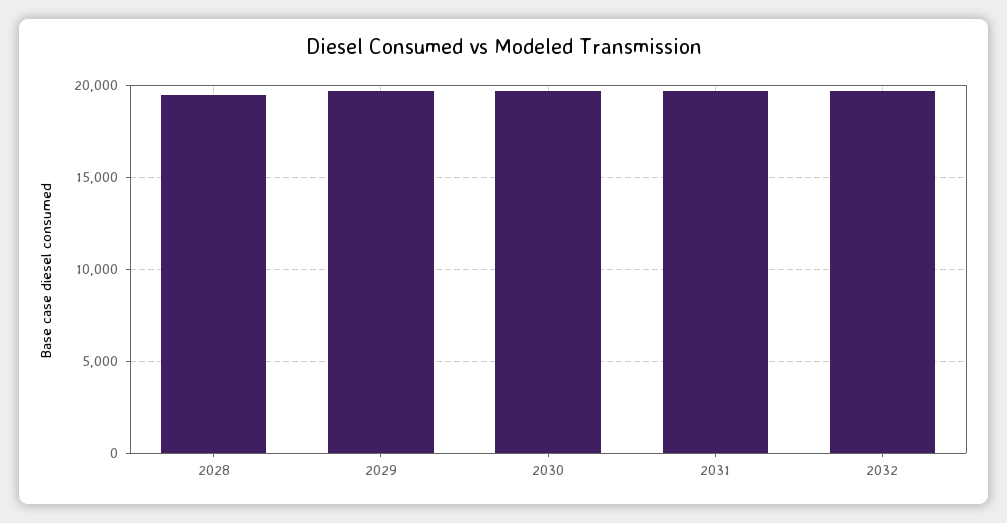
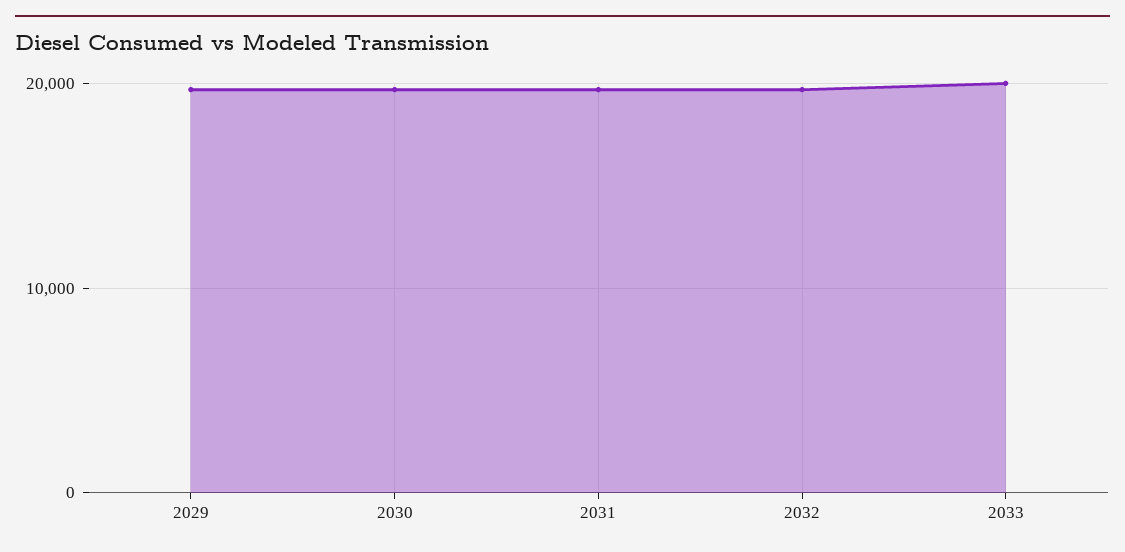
2028: 19500 -> none
2033: none -> 20000

